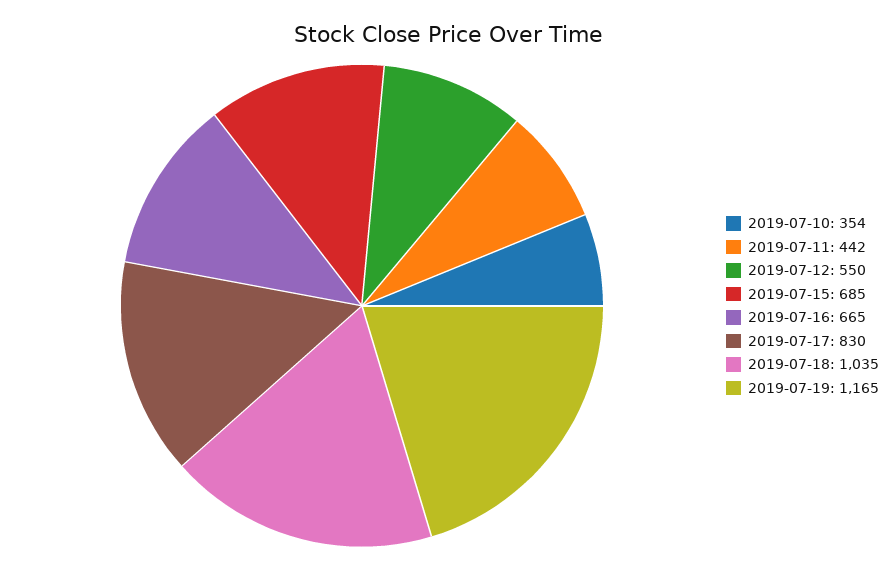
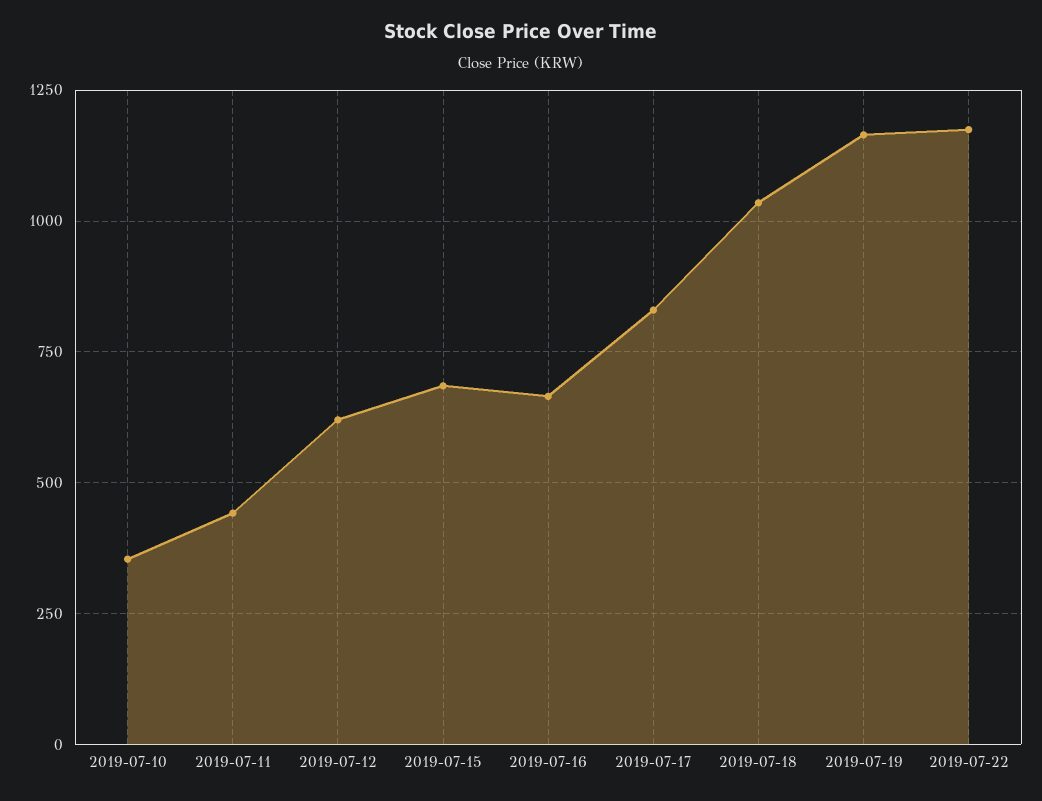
2019-07-12: 550 -> 625
2019-07-22: none -> 1175

